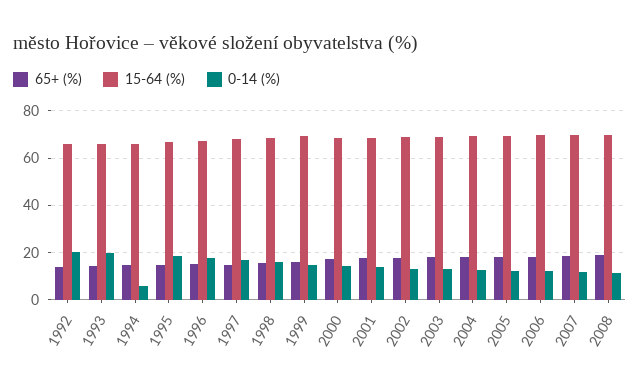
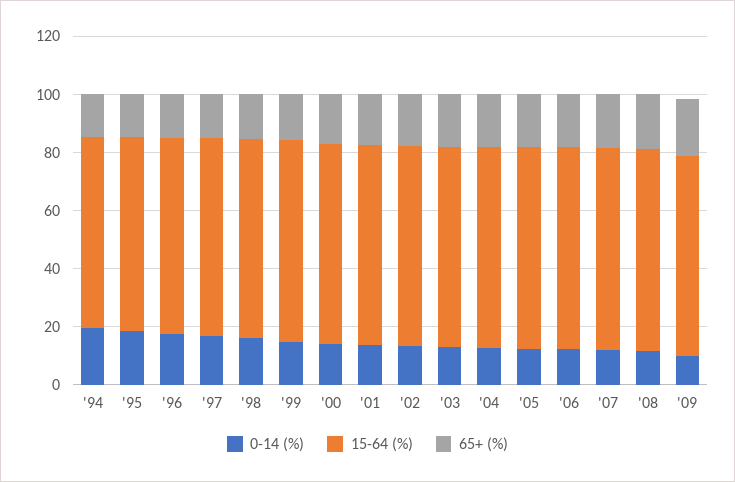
65+ (%), 1992: 15 -> none
15-64 (%), 1992: 65 -> none
0-14 (%), 1992: 20 -> none
65+ (%), 1993: 15 -> none
15-64 (%), 1993: 65 -> none
0-14 (%), 1993: 20 -> none
0-14 (%), 1994: 5 -> 20
0-14 (%), '09: none -> 10
15-64 (%), '09: none -> 70
65+ (%), '09: none -> 20

